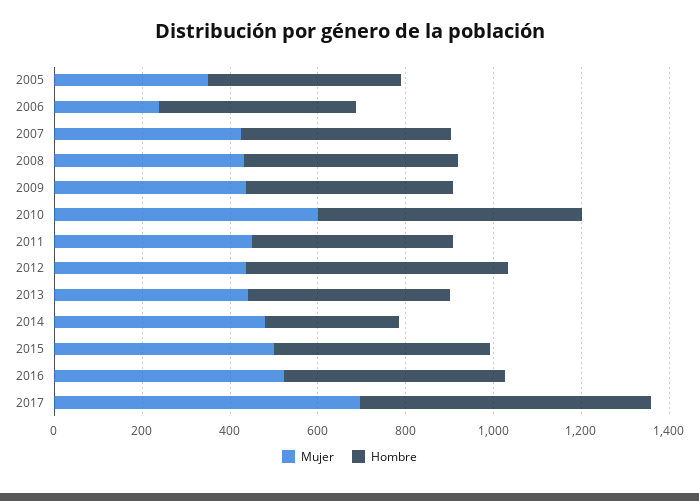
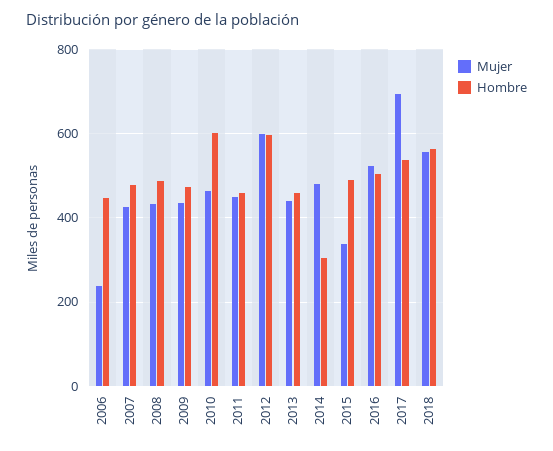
Mujer, 2005: 350 -> none
Hombre, 2005: 450 -> none
Mujer, 2010: 600 -> 460
Mujer, 2012: 450 -> 600
Mujer, 2015: 500 -> 340
Hombre, 2017: 650 -> 540
Mujer, 2018: none -> 560
Hombre, 2018: none -> 560

